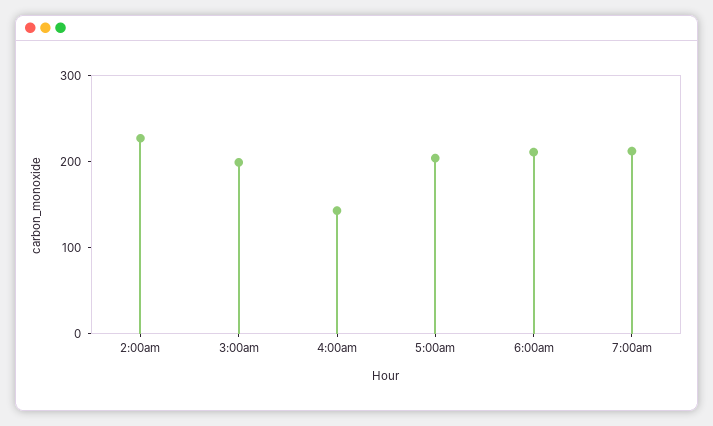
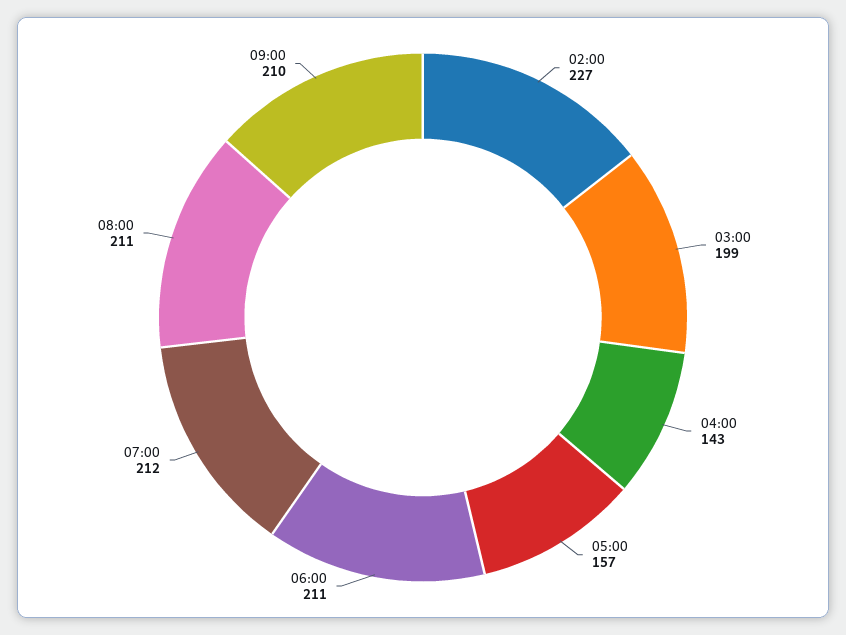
5:00am: 200 -> 157
08:00: none -> 211
09:00: none -> 210

